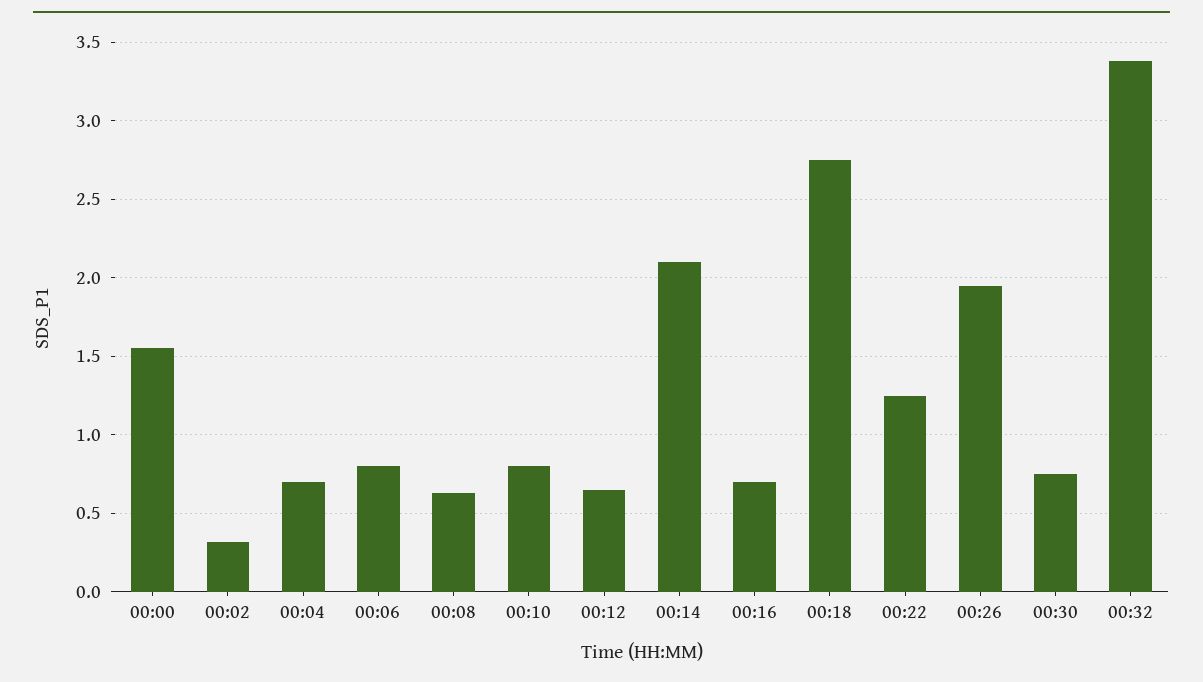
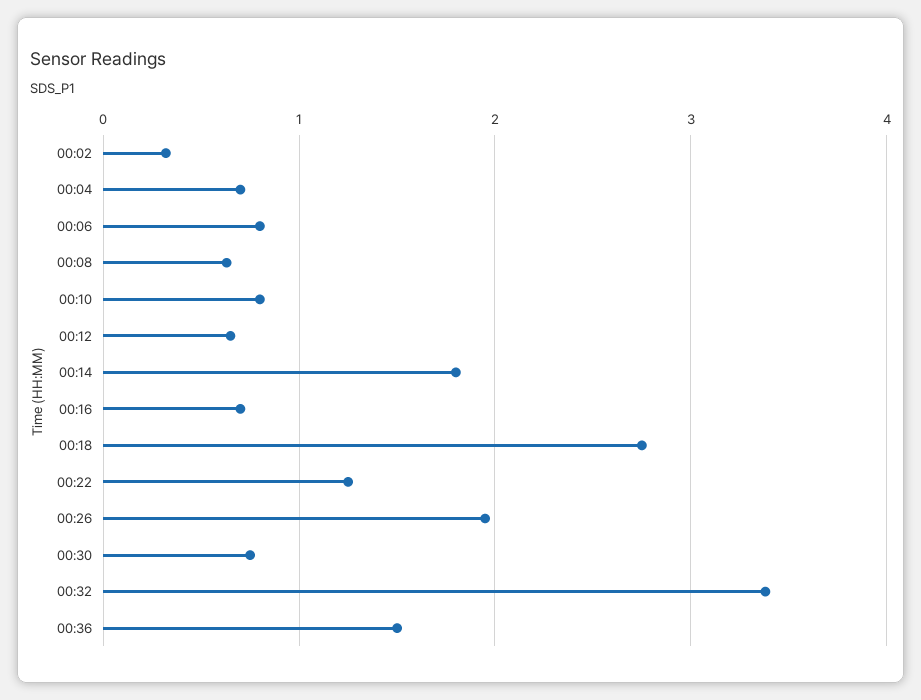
00:00: 1.55 -> none
00:14: 2.1 -> 1.8
00:36: none -> 1.5

